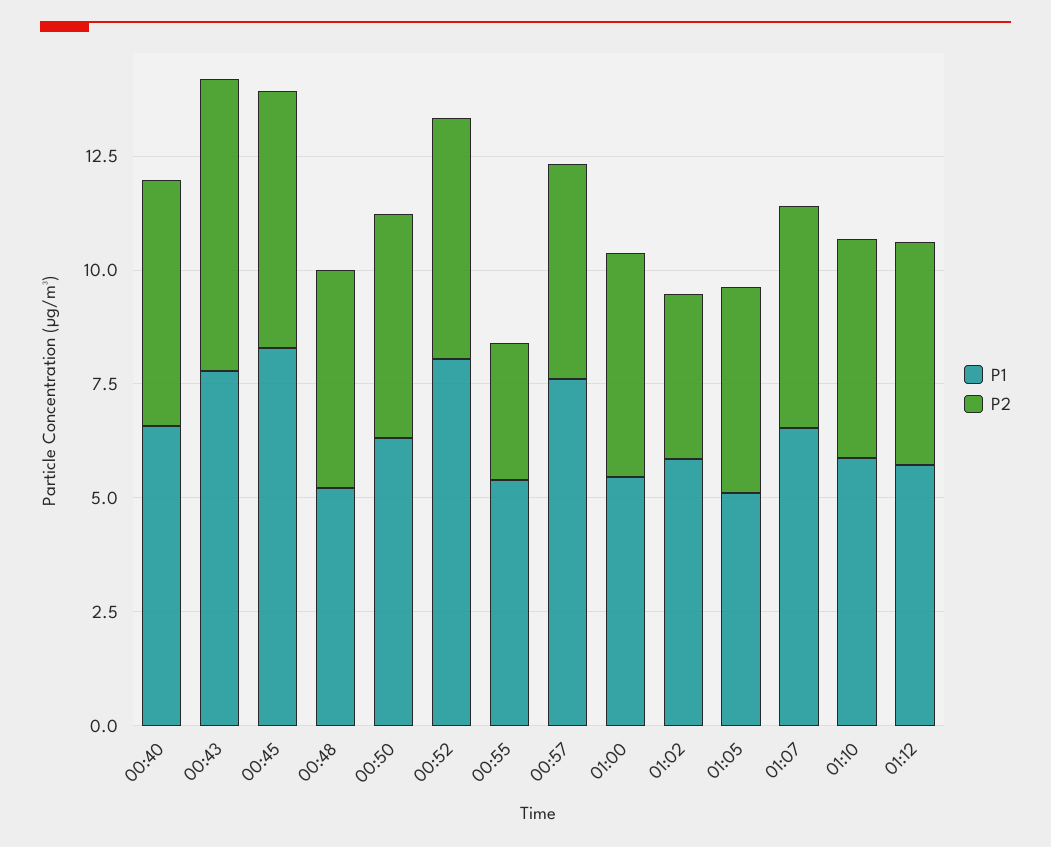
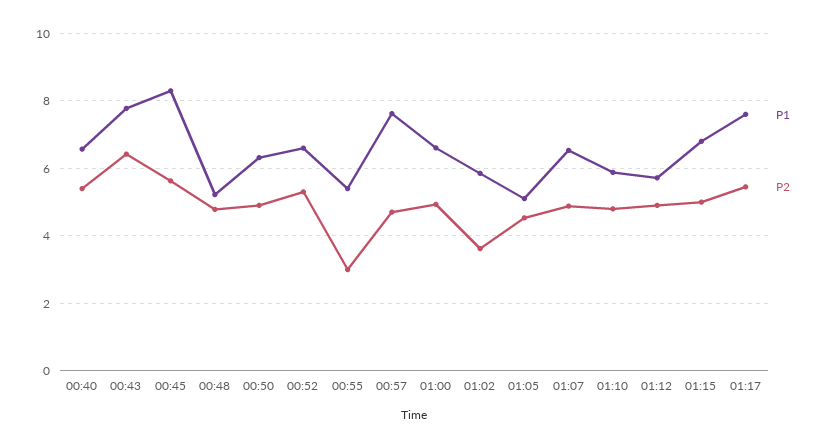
P1, 00:52: 8 -> 6.6
P1, 01:00: 5.5 -> 6.6
P1, 01:15: none -> 6.8
P2, 01:15: none -> 5
P1, 01:17: none -> 7.6
P2, 01:17: none -> 5.4

